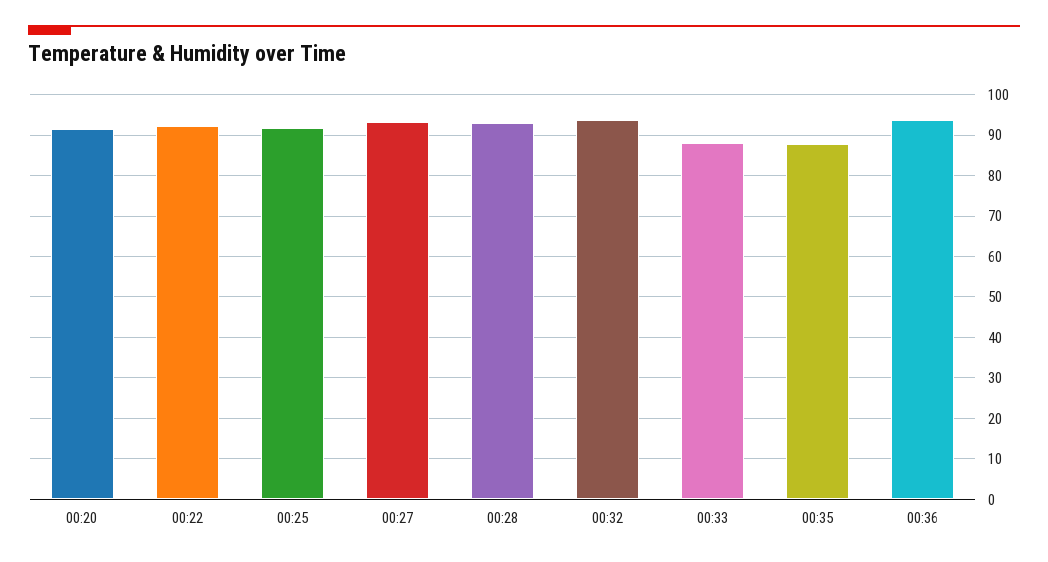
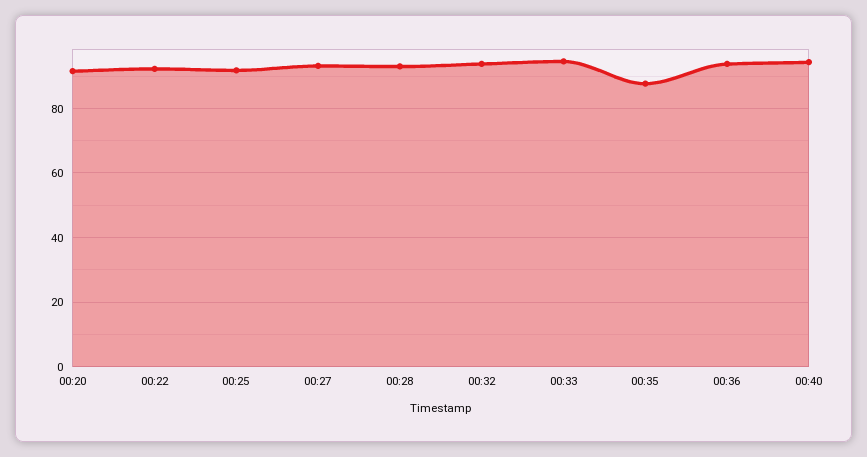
00:33: 88 -> 94
00:40: none -> 94

